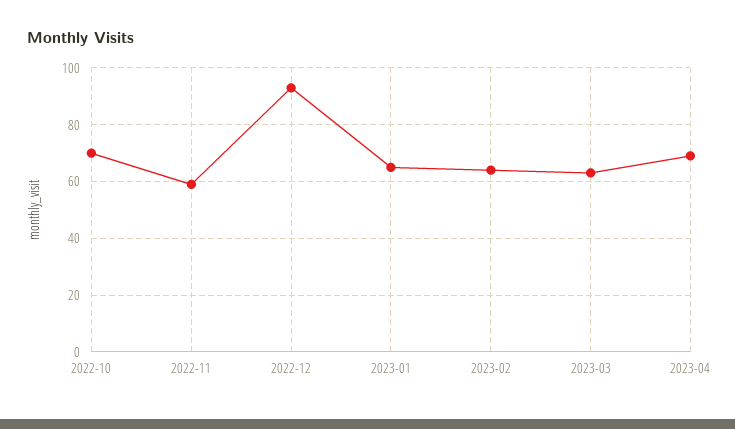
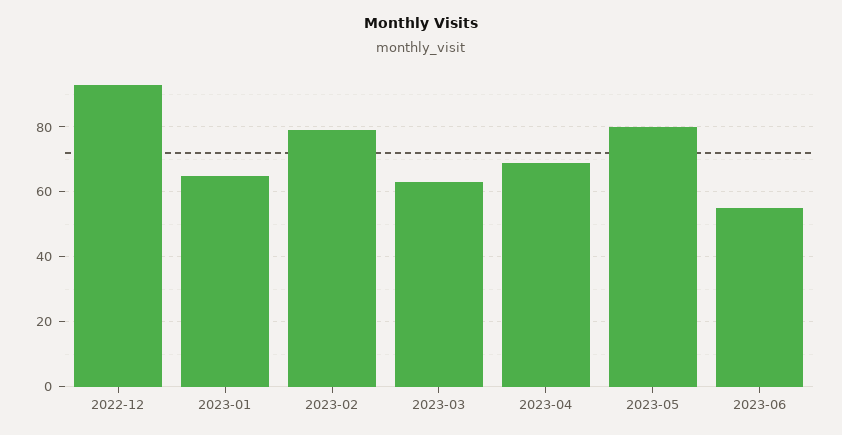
2022-10: 70 -> none
2022-11: 60 -> none
2023-02: 65 -> 80
2023-05: none -> 80
2023-06: none -> 55

